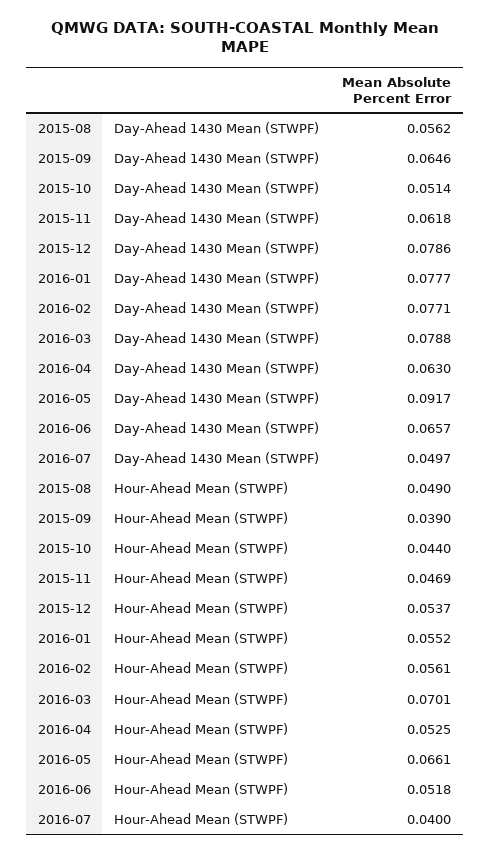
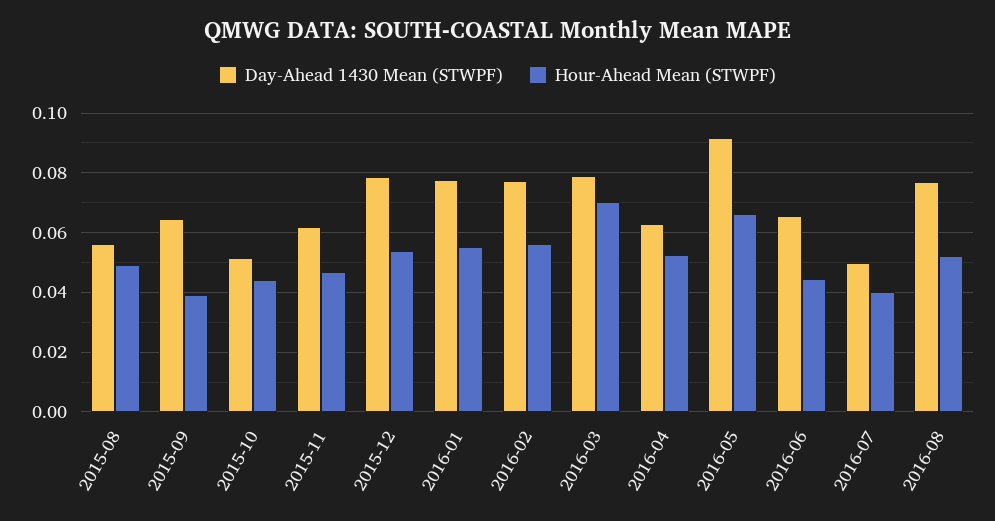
Hour-Ahead Mean (STWPF), 2016-06: 0.0518 -> 0.045
Day-Ahead 1430 Mean (STWPF), 2016-08: none -> 0.0775
Hour-Ahead Mean (STWPF), 2016-08: none -> 0.0525

